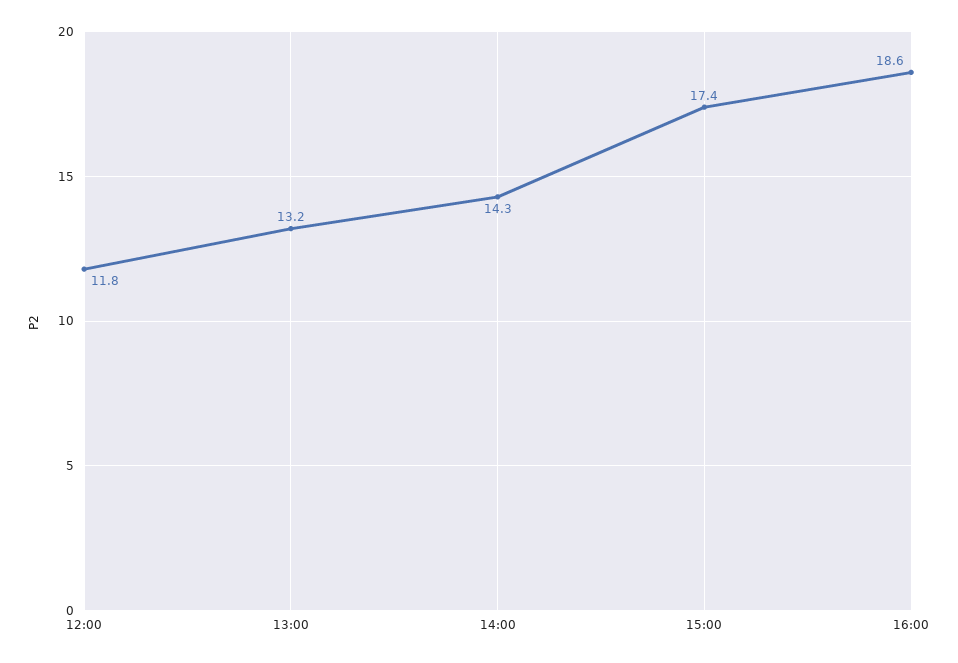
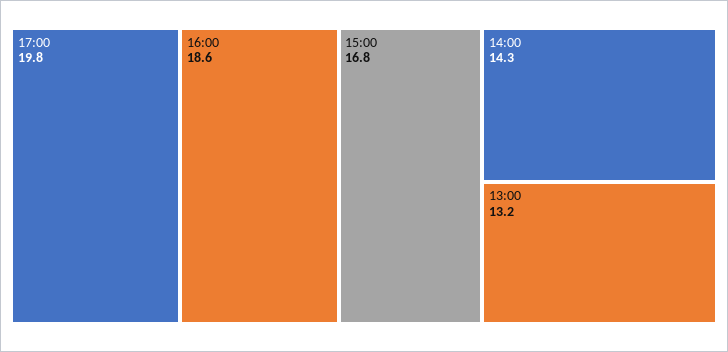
12:00: 11.8 -> none
15:00: 17.4 -> 16.8
17:00: none -> 19.8

